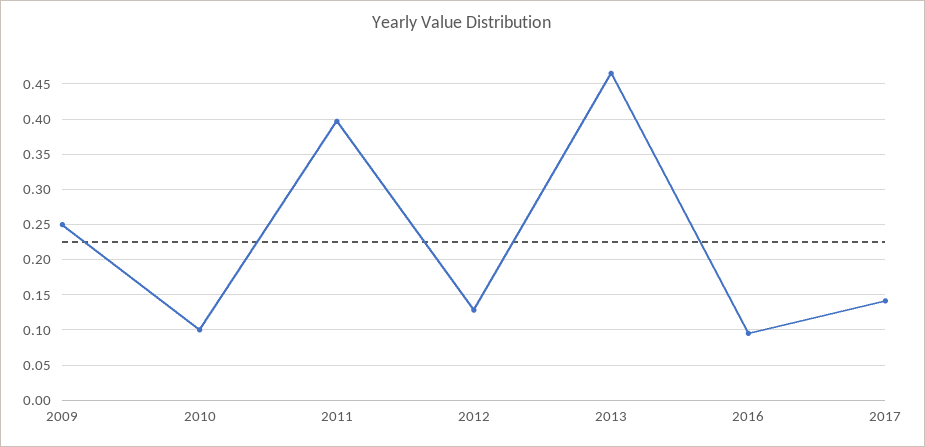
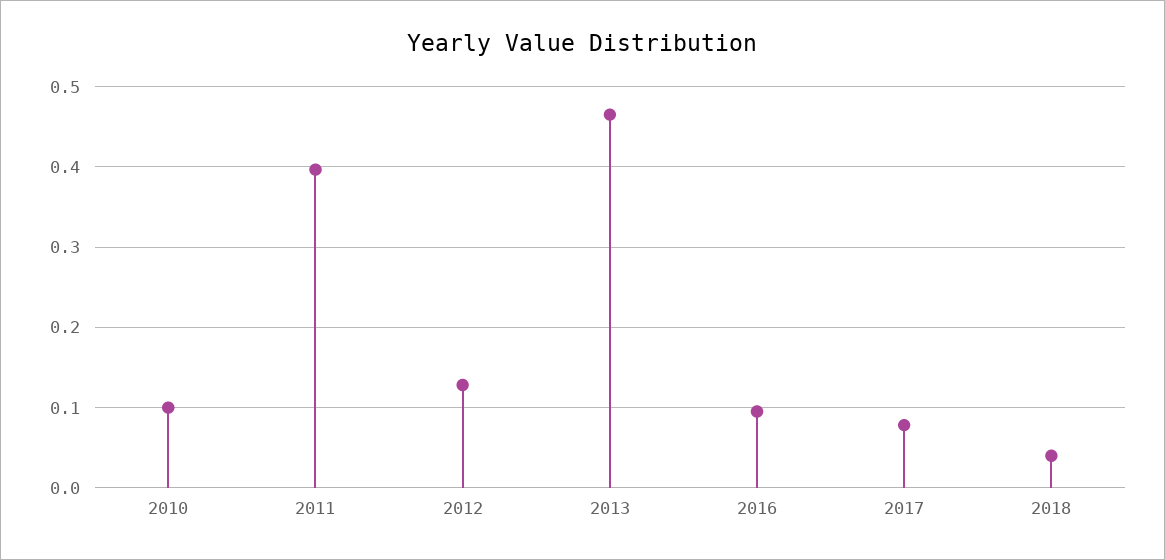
2009: 0.25 -> none
2017: 0.14 -> 0.08
2018: none -> 0.04

